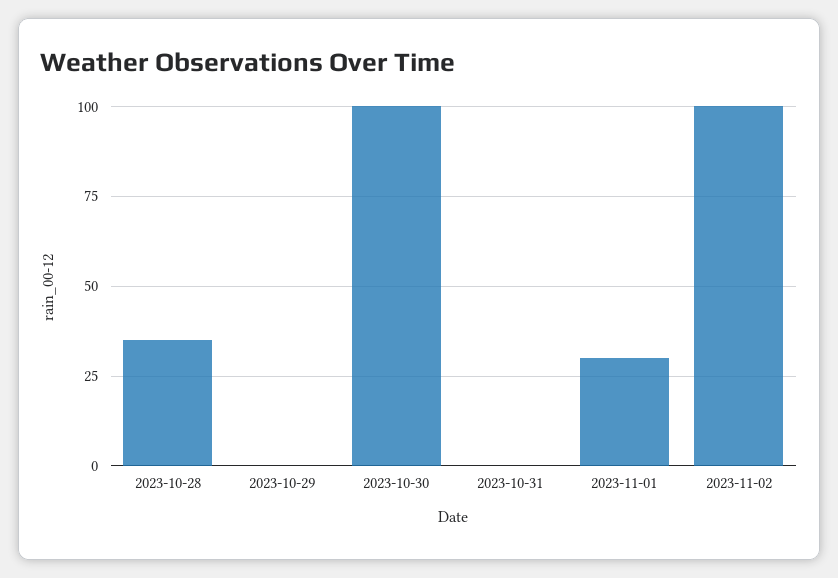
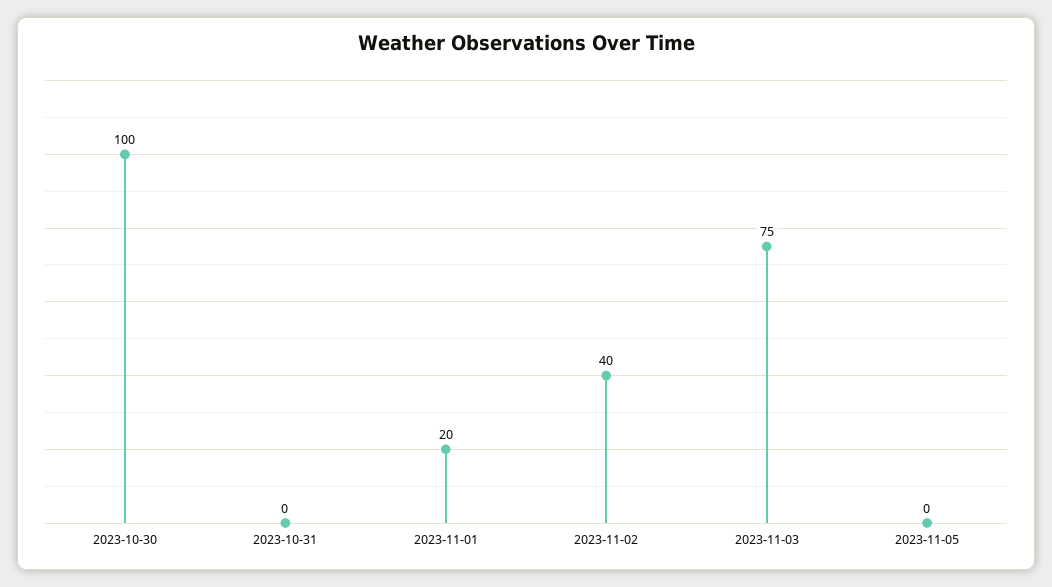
2023-10-28: 35 -> none
2023-10-29: 0 -> none
2023-11-01: 30 -> 20
2023-11-02: 100 -> 40
2023-11-03: none -> 75
2023-11-05: none -> 0

